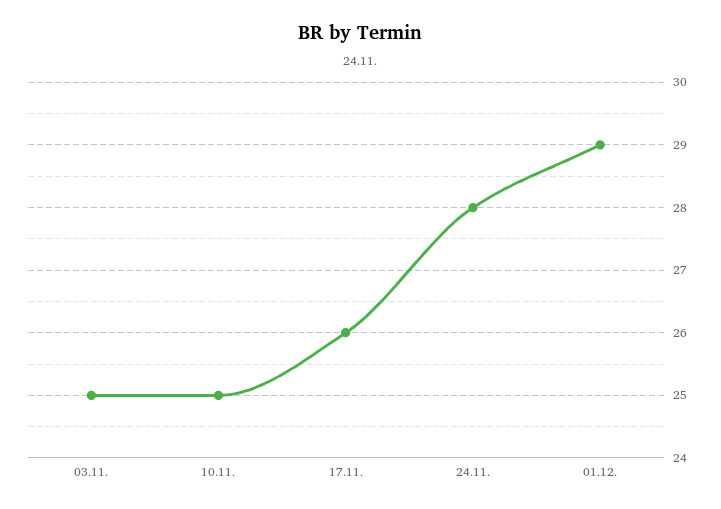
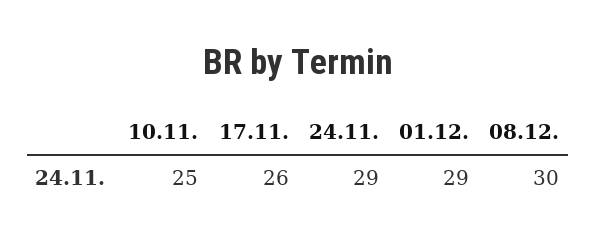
03.11.: 25 -> none
24.11.: 28 -> 29
08.12.: none -> 30

